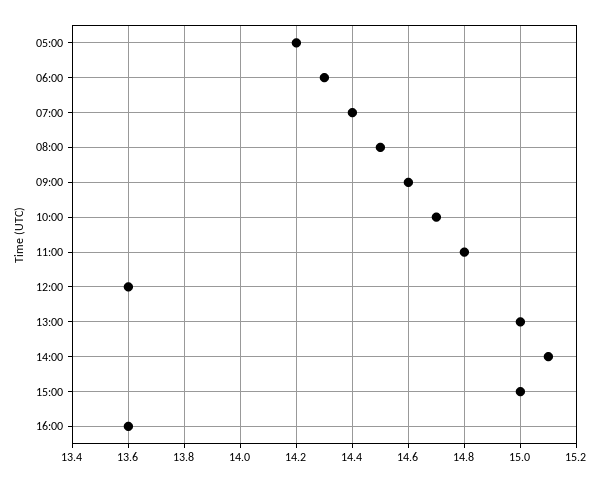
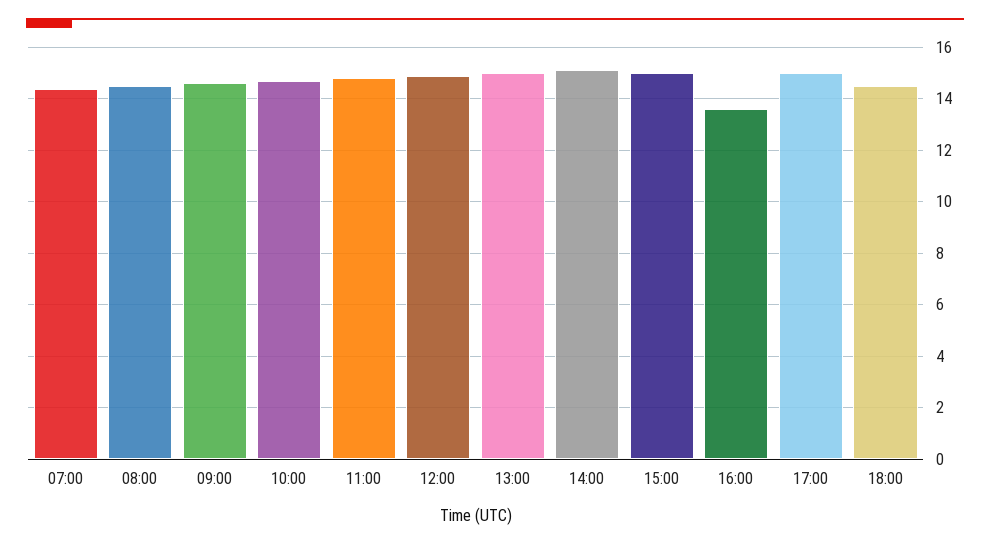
05:00: 14.2 -> none
06:00: 14.3 -> none
12:00: 13.6 -> 15
17:00: none -> 15
18:00: none -> 14.5

